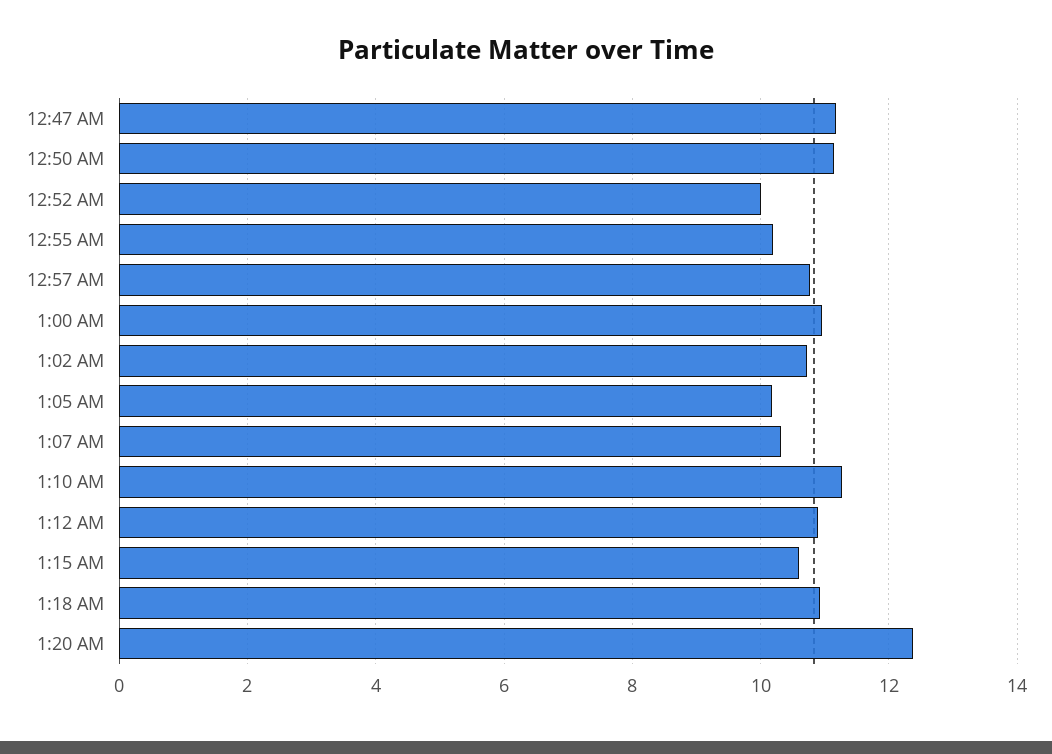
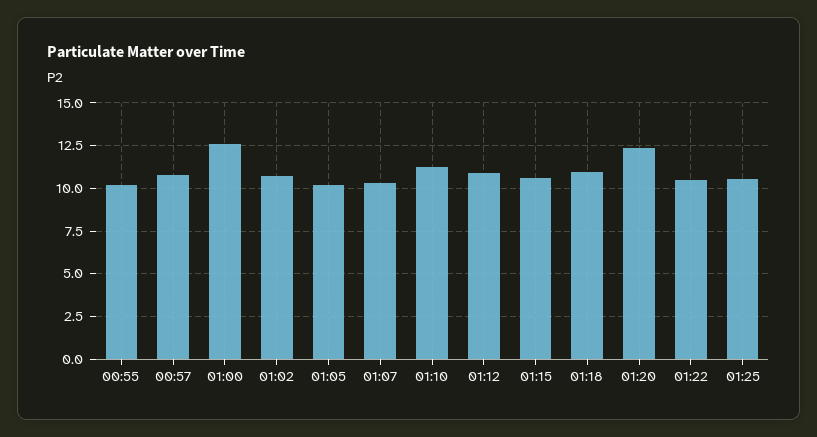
12:47 AM: 11.2 -> none
12:50 AM: 11.2 -> none
12:52 AM: 10 -> none
1:00 AM: 11 -> 12.5
01:22: none -> 10.5
01:25: none -> 10.5

